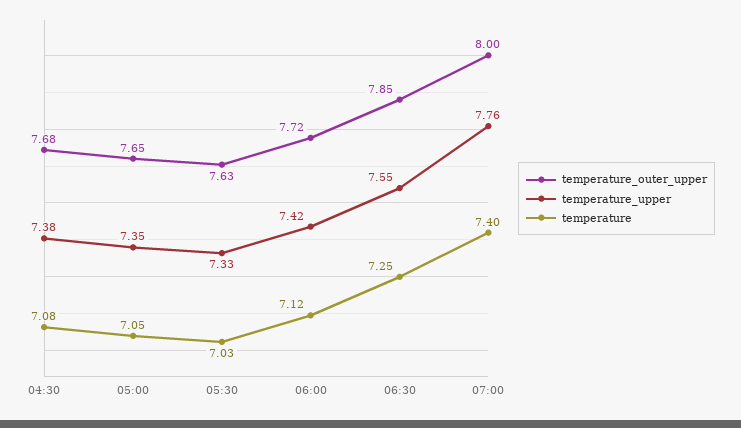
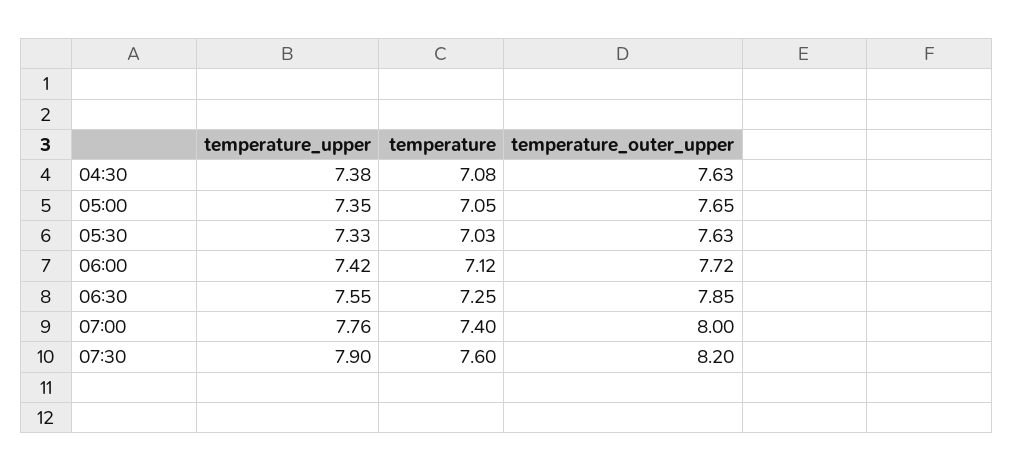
temperature_outer_upper, 04:30: 7.68 -> 7.63
temperature_upper, 07:30: none -> 7.9
temperature, 07:30: none -> 7.6
temperature_outer_upper, 07:30: none -> 8.2

